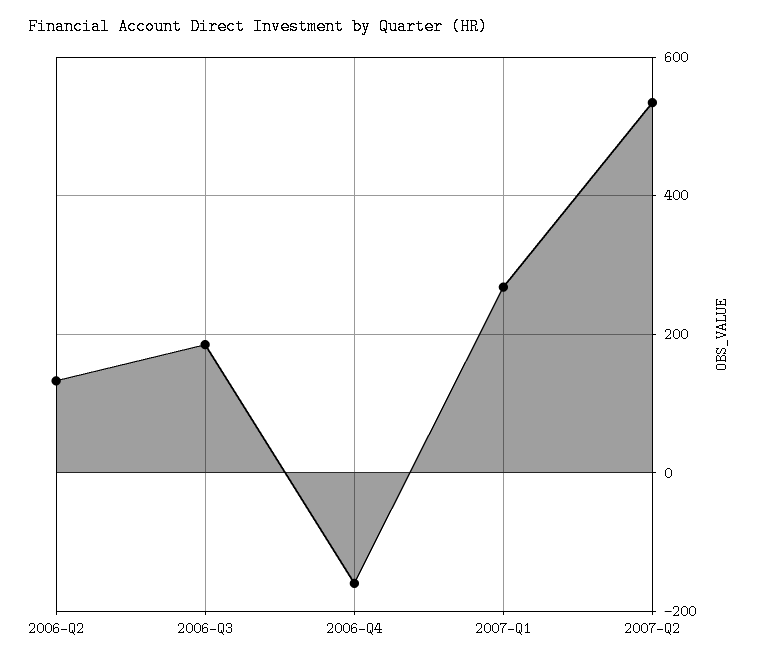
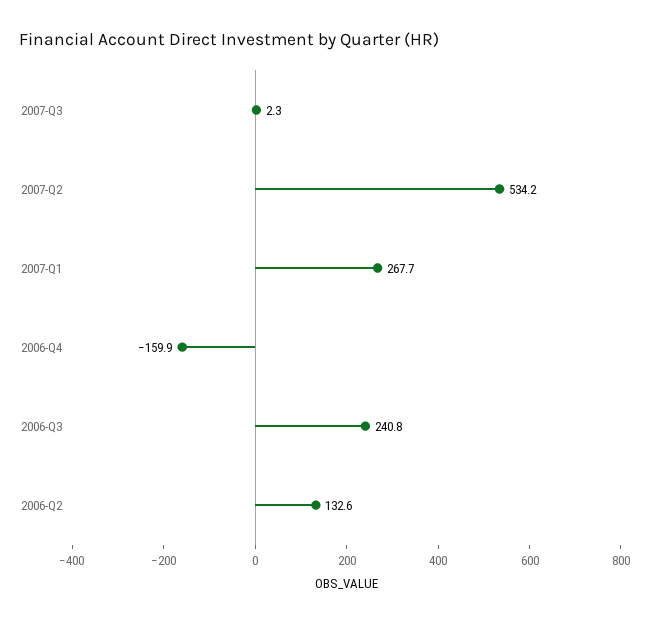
2006-Q3: 180 -> 240.8
2007-Q3: none -> 2.3

